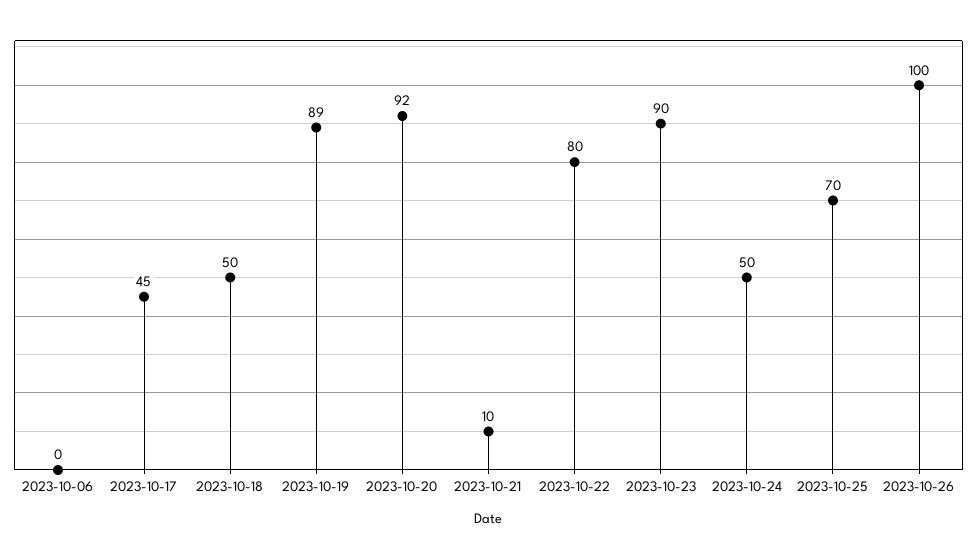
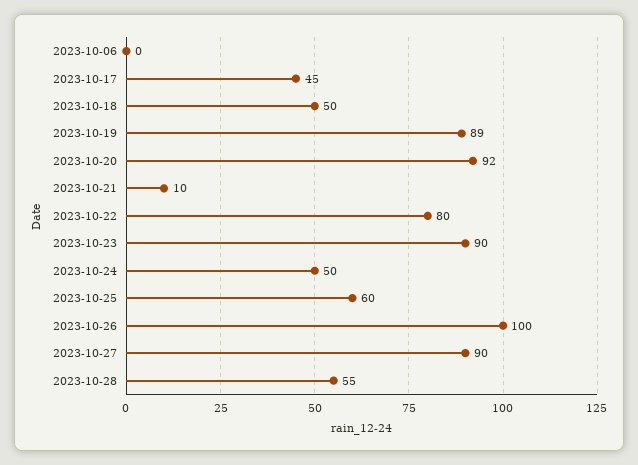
2023-10-25: 70 -> 60
2023-10-27: none -> 90
2023-10-28: none -> 55

